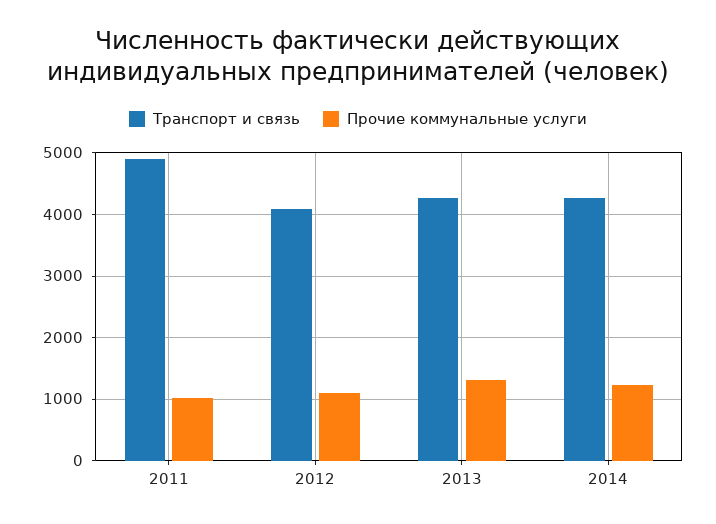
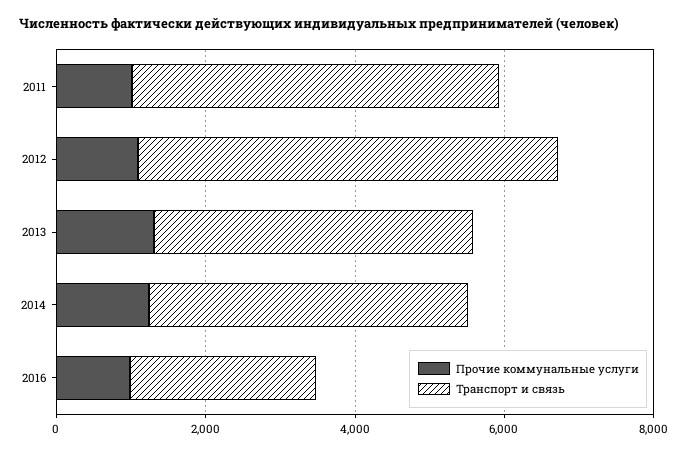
Транспорт и связь, 2012: 4100 -> 5500
Прочие коммунальные услуги, 2016: none -> 1000
Транспорт и связь, 2016: none -> 2500

